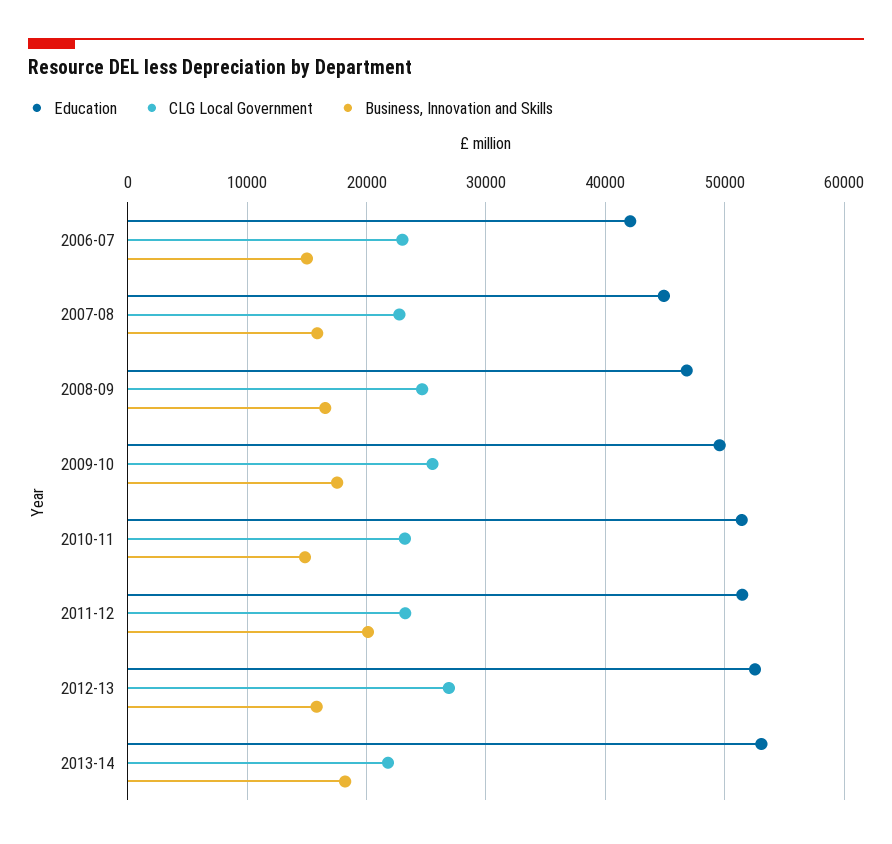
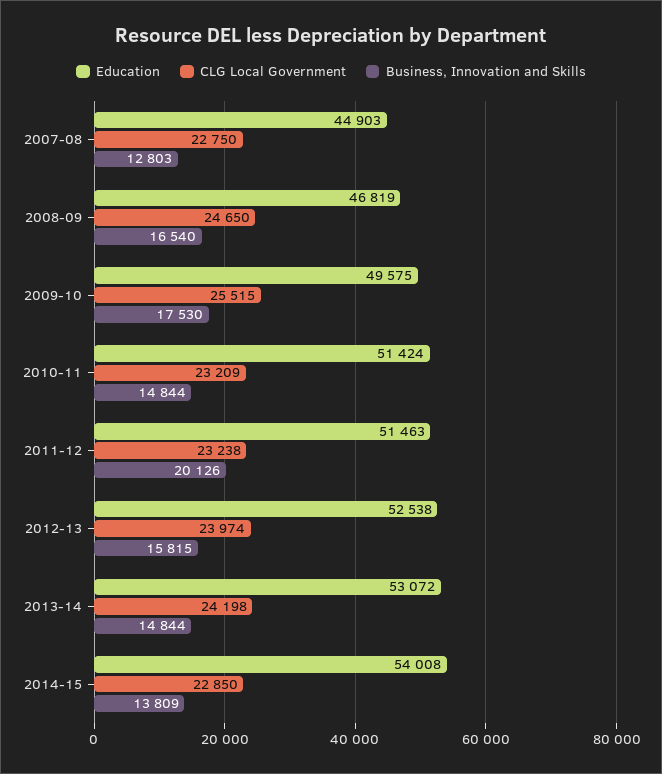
Education, 2006-07: 42000 -> none
CLG Local Government, 2006-07: 23000 -> none
Business, Innovation and Skills, 2006-07: 15000 -> none
Business, Innovation and Skills, 2007-08: 16000 -> 12803
CLG Local Government, 2012-13: 27000 -> 23974
CLG Local Government, 2013-14: 22000 -> 24198
Business, Innovation and Skills, 2013-14: 18000 -> 14844
Education, 2014-15: none -> 54008
CLG Local Government, 2014-15: none -> 22850
Business, Innovation and Skills, 2014-15: none -> 13809

